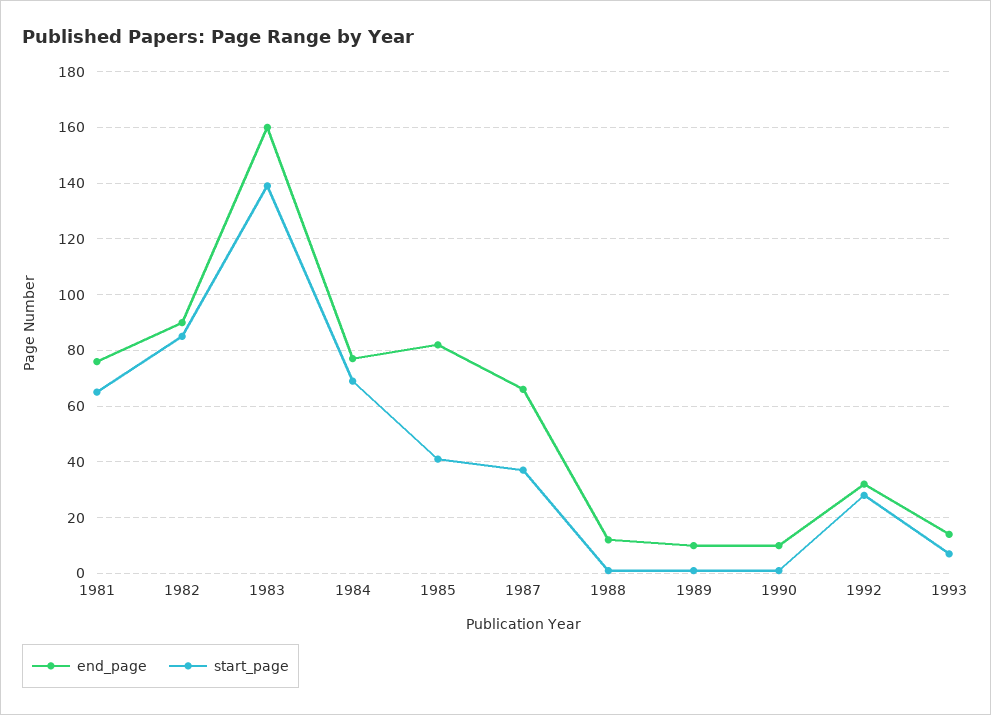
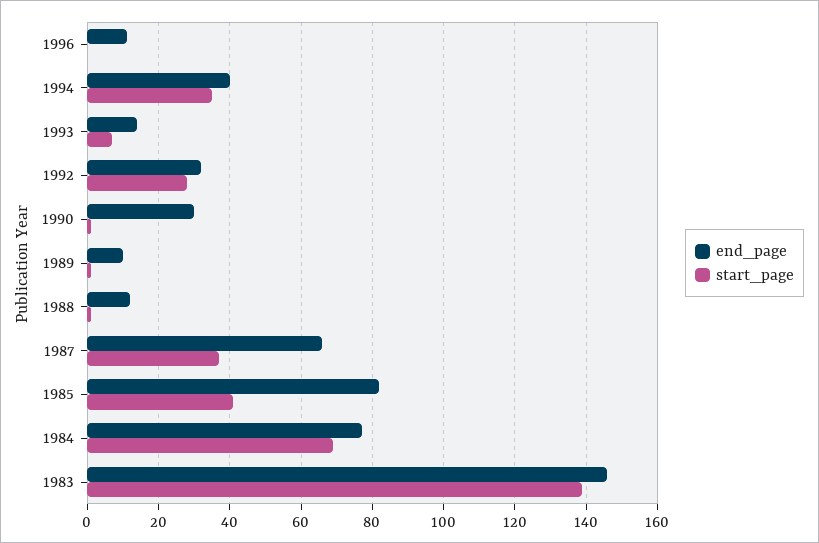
end_page, 1981: 75 -> none
start_page, 1981: 65 -> none
end_page, 1982: 90 -> none
start_page, 1982: 85 -> none
end_page, 1983: 160 -> 145
end_page, 1990: 10 -> 30
end_page, 1996: none -> 10
start_page, 1996: none -> 0
end_page, 1994: none -> 40
start_page, 1994: none -> 35

